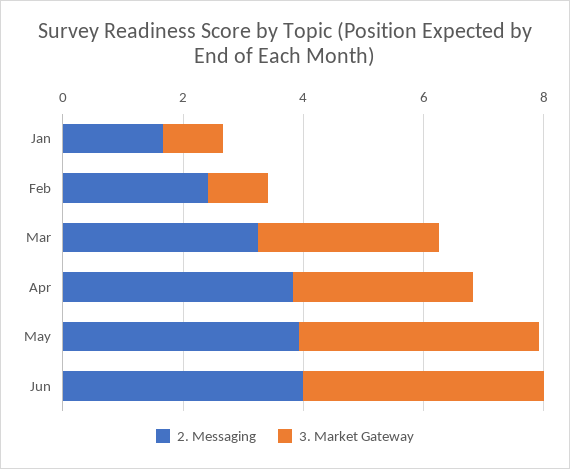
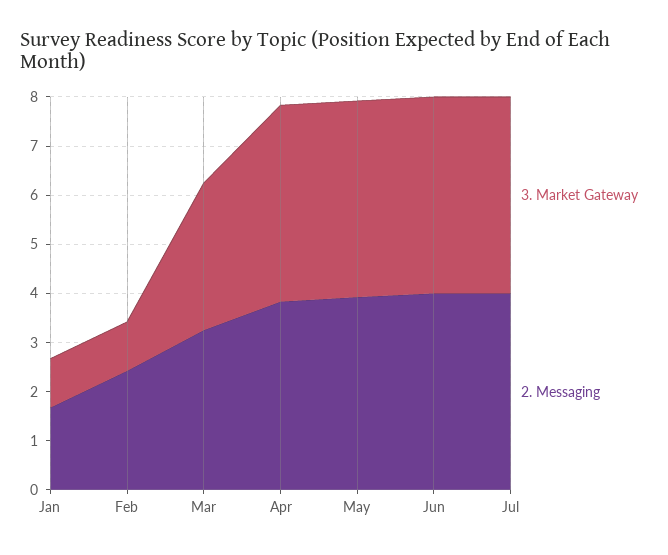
3. Market Gateway, Apr: 3 -> 4
3. Market Gateway, Jul: none -> 4
2. Messaging, Jul: none -> 4

